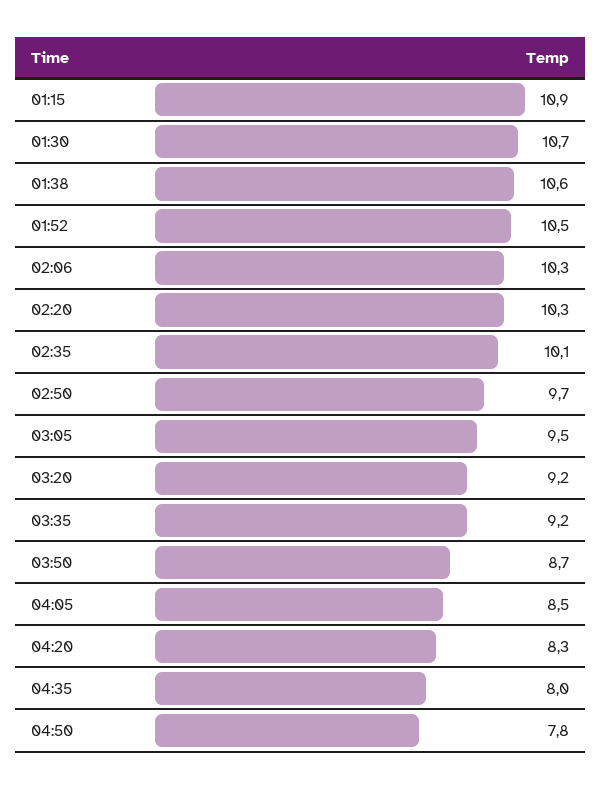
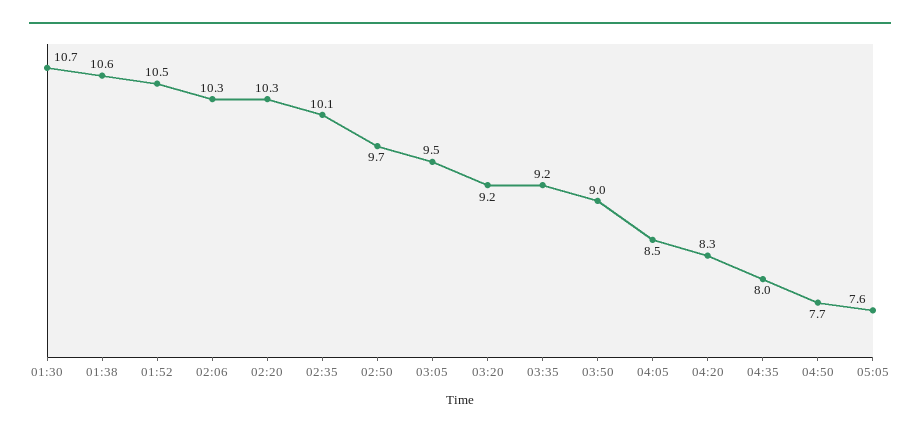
01:15: 10.9 -> none
03:50: 8.7 -> 9
04:50: 7.8 -> 7.7
05:05: none -> 7.6

